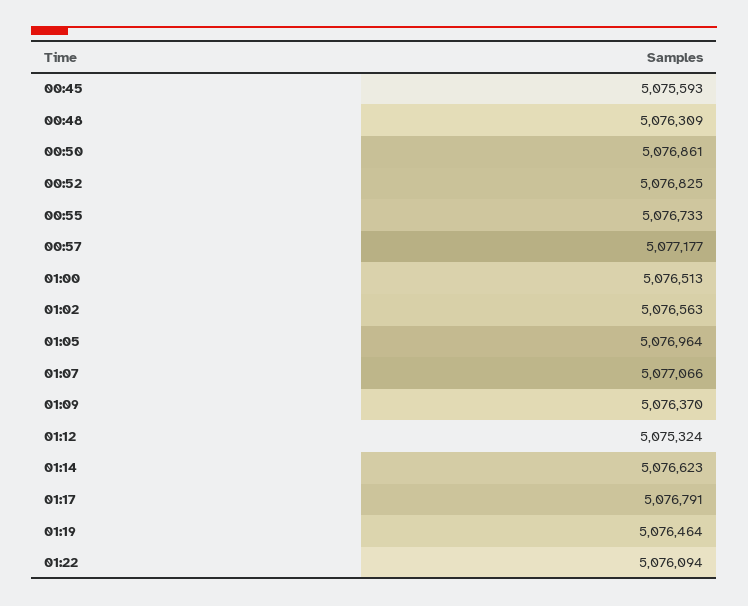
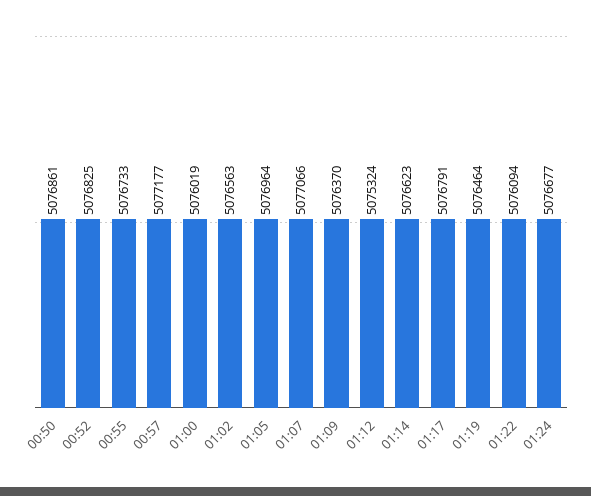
00:45: 5075593 -> none
00:48: 5076309 -> none
01:00: 5076513 -> 5076019
01:24: none -> 5076677

